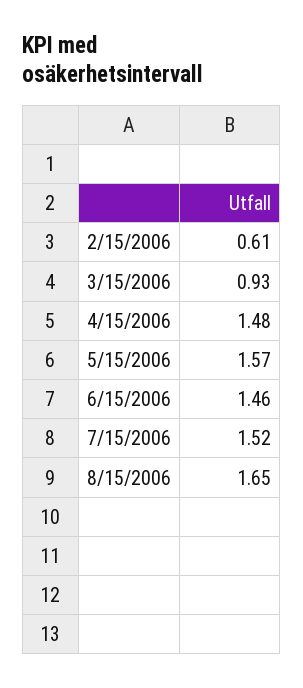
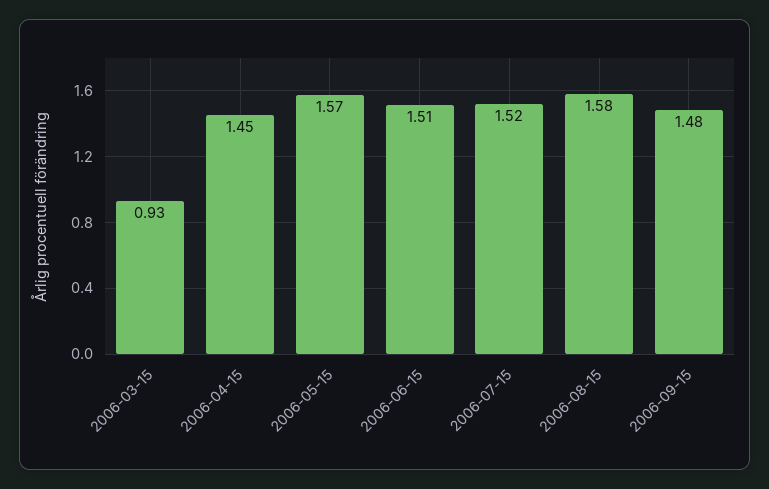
2/15/2006: 0.61 -> none
4/15/2006: 1.48 -> 1.45
6/15/2006: 1.46 -> 1.51
8/15/2006: 1.65 -> 1.58
2006-09-15: none -> 1.48

